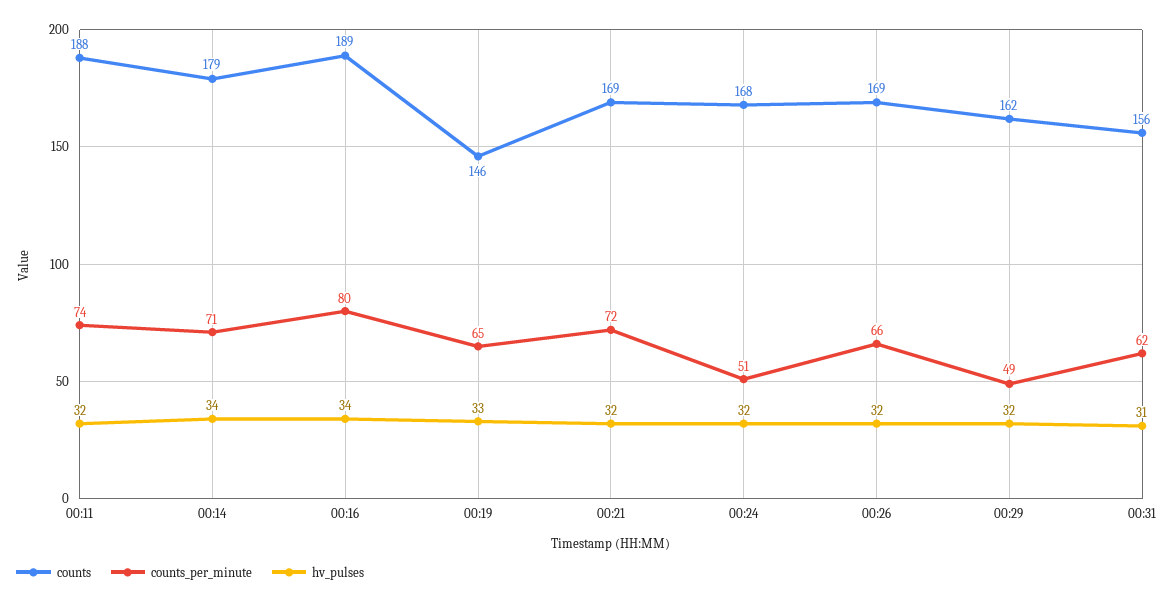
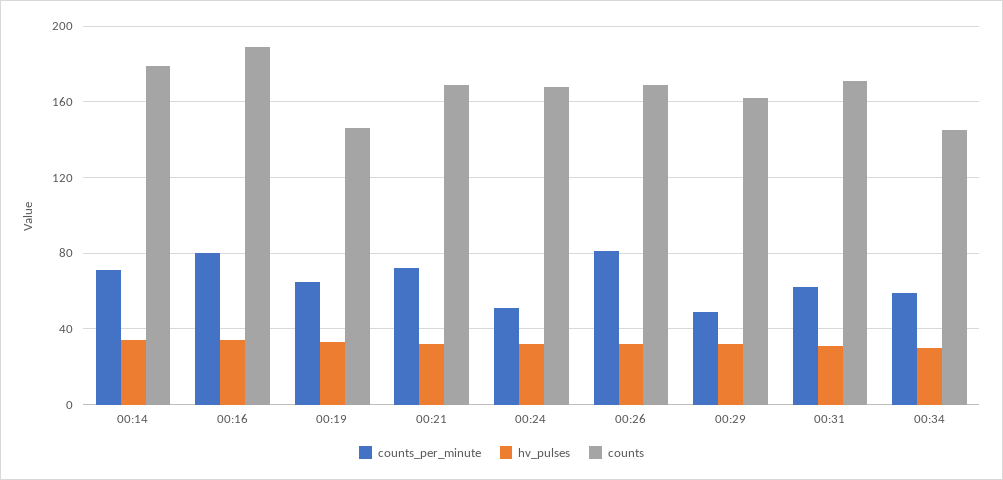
counts, 00:11: 188 -> none
counts_per_minute, 00:11: 74 -> none
hv_pulses, 00:11: 32 -> none
counts_per_minute, 00:26: 66 -> 80
counts, 00:31: 156 -> 170
counts_per_minute, 00:34: none -> 60
hv_pulses, 00:34: none -> 30
counts, 00:34: none -> 145

